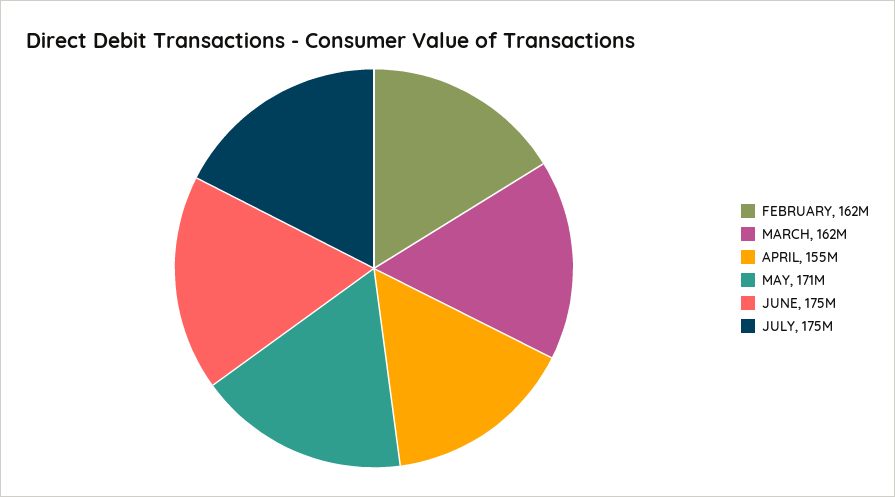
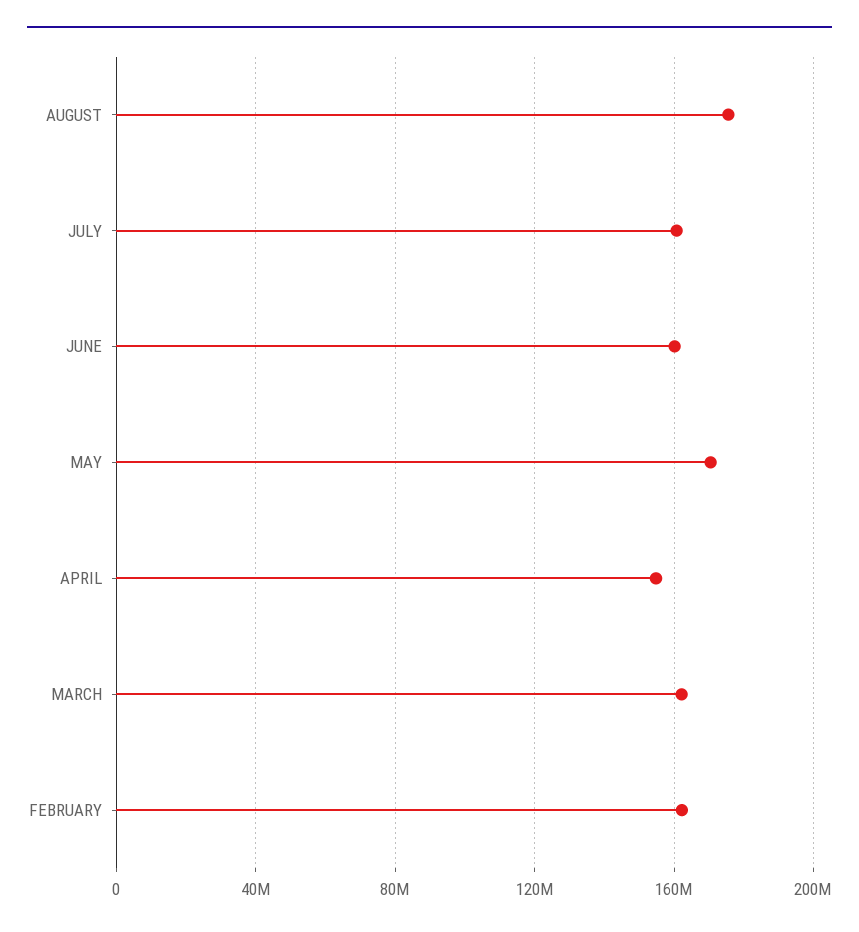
JUNE: 175000000 -> 160000000
JULY: 175000000 -> 160000000
AUGUST: none -> 175000000

